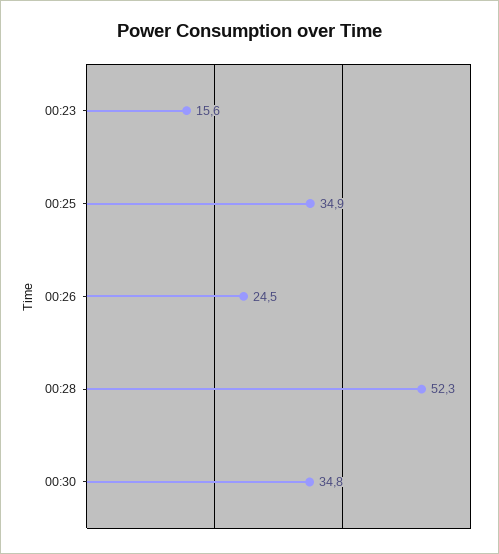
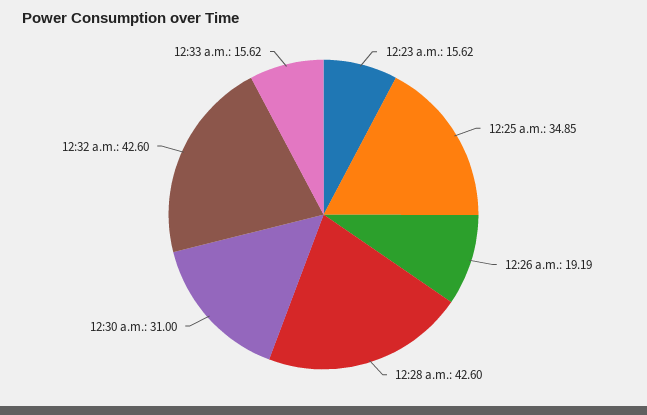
00:26: 24.5 -> 19.19
00:28: 52.3 -> 42.6
00:30: 34.8 -> 31
12:32 a.m.: none -> 42.6
12:33 a.m.: none -> 15.62

